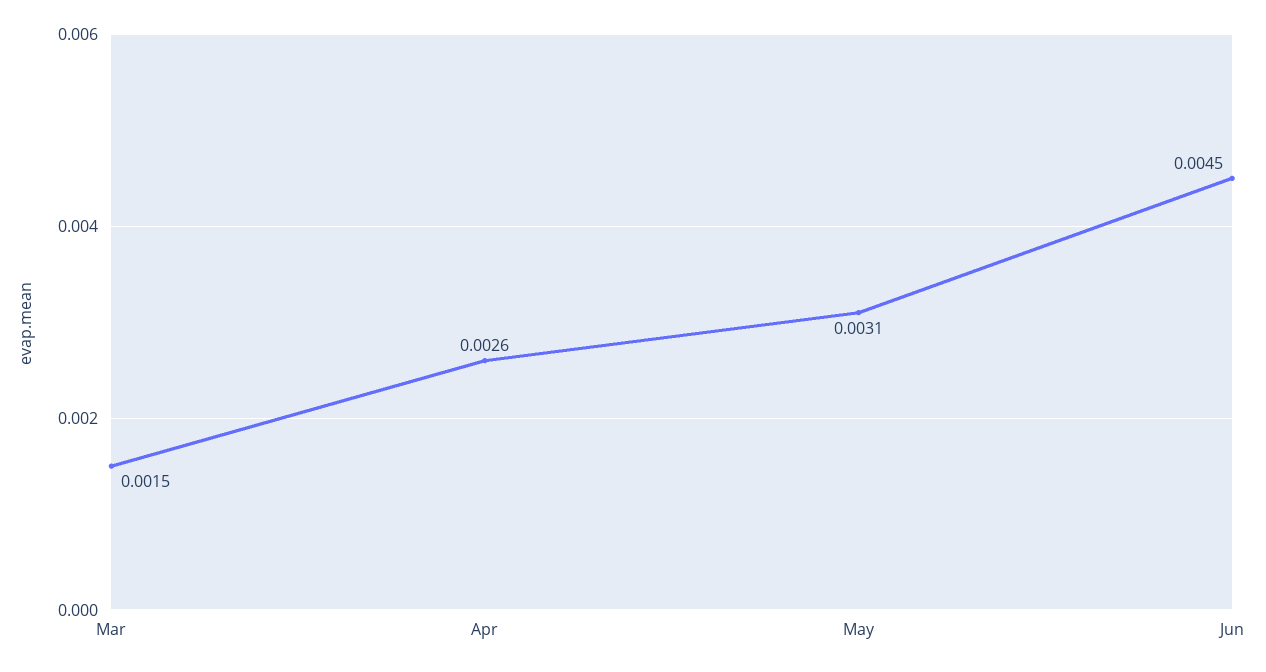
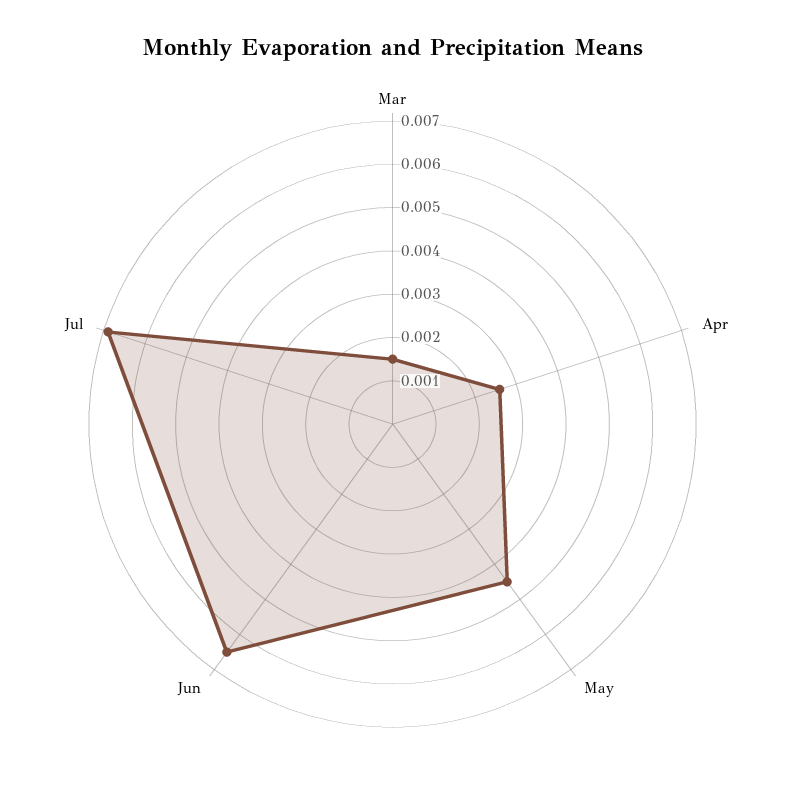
May: 0.0031 -> 0.0045
Jun: 0.0045 -> 0.0065
Jul: none -> 0.007

